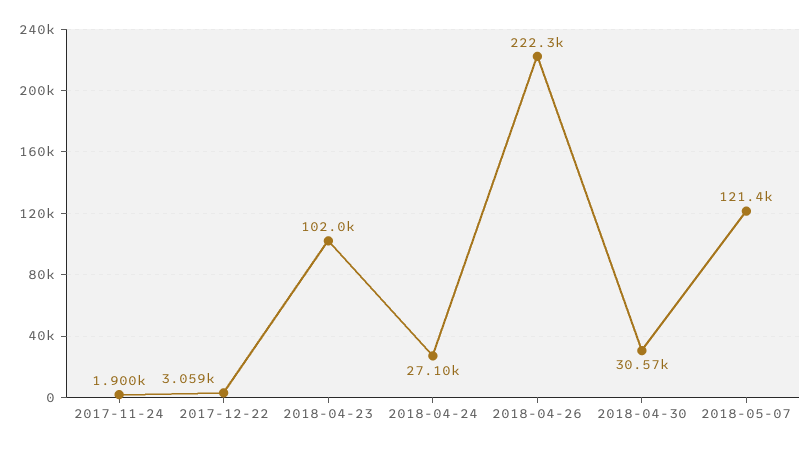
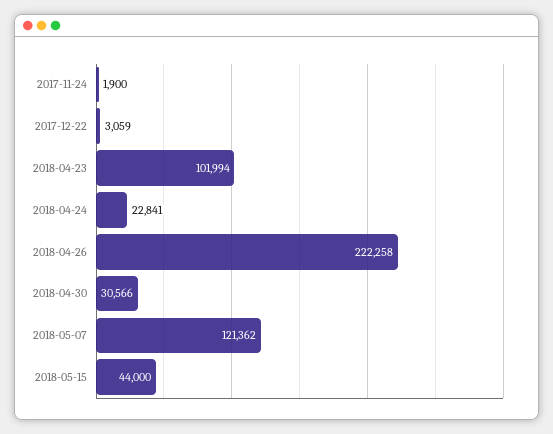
2018-04-24: 27100 -> 22841
2018-05-15: none -> 44000

